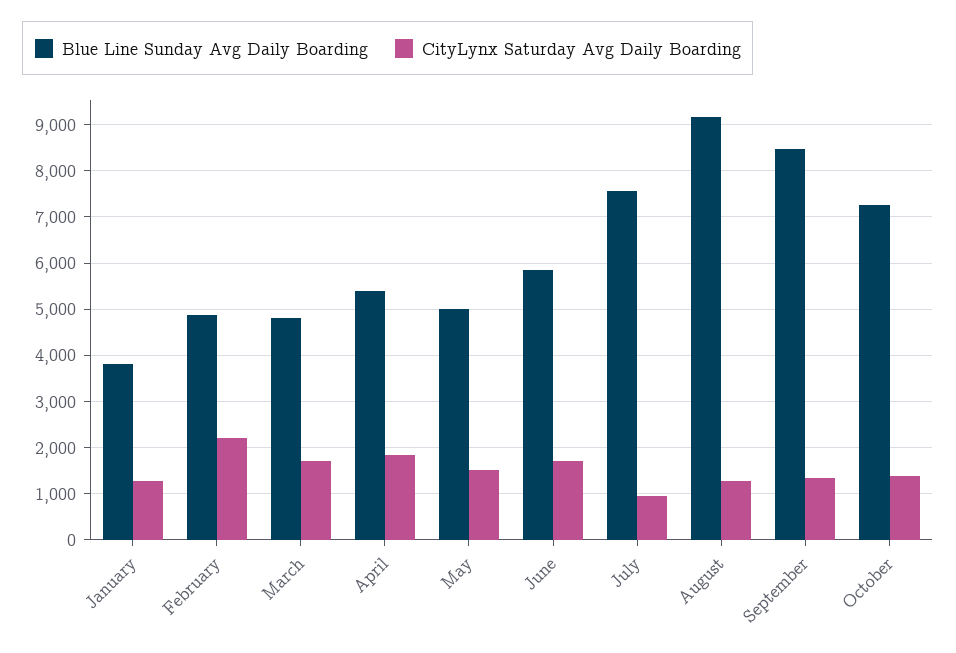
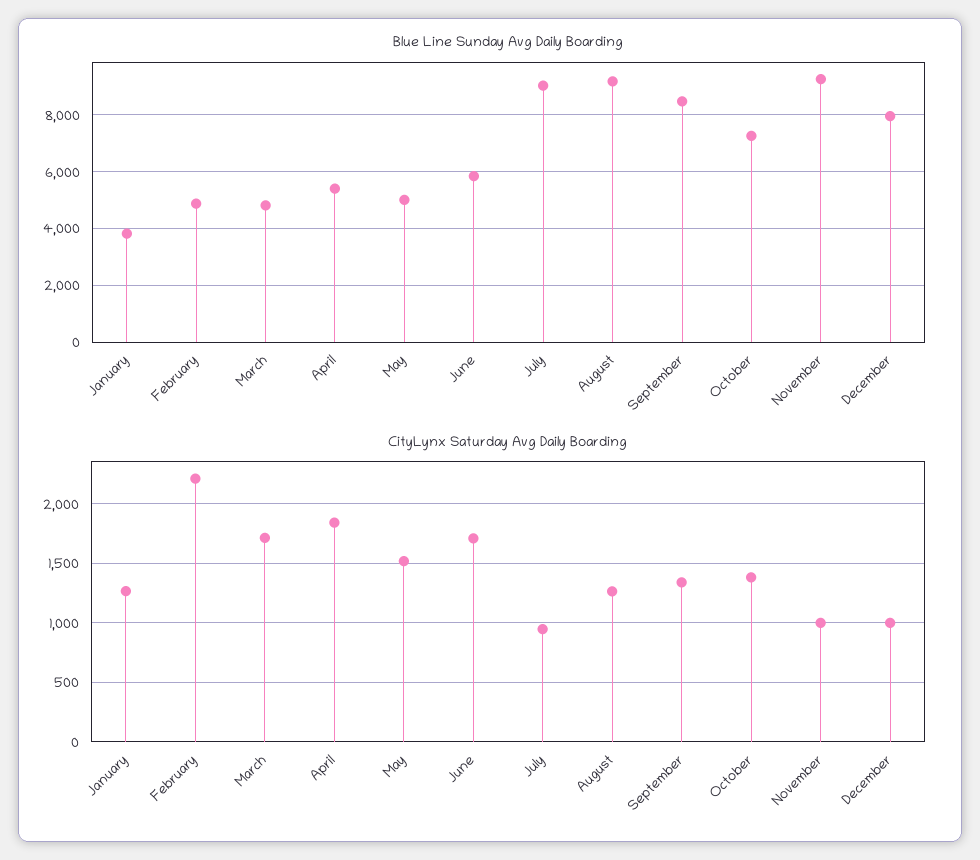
Blue Line Sunday Avg Daily Boarding, July: 7600 -> 9000
Blue Line Sunday Avg Daily Boarding, November: none -> 9250
Blue Line Sunday Avg Daily Boarding, December: none -> 8000
CityLynx Saturday Avg Daily Boarding, November: none -> 1000
CityLynx Saturday Avg Daily Boarding, December: none -> 1000

